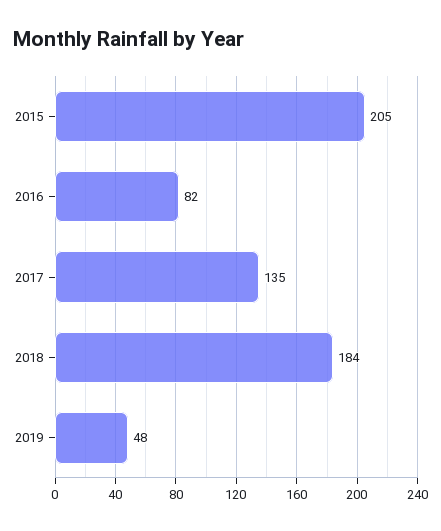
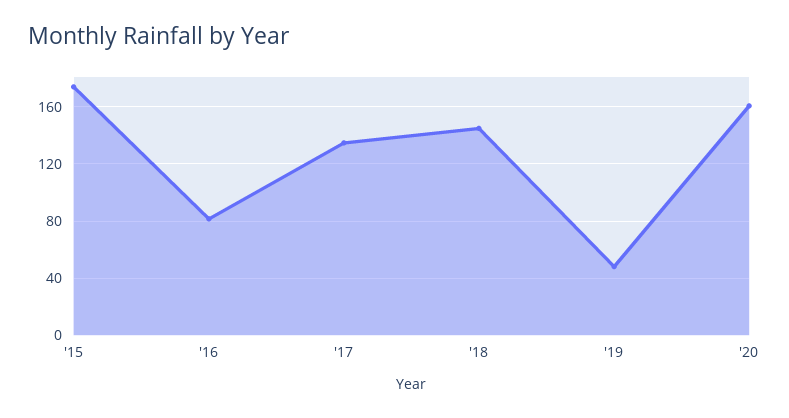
2015: 205 -> 175
2018: 184 -> 145
'20: none -> 160

